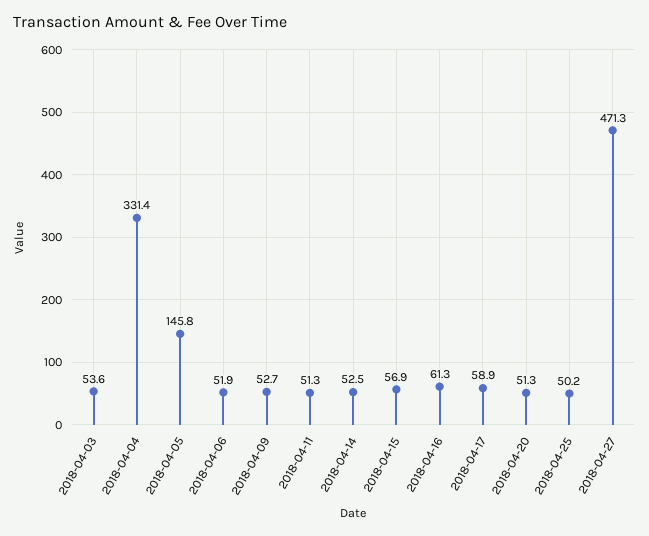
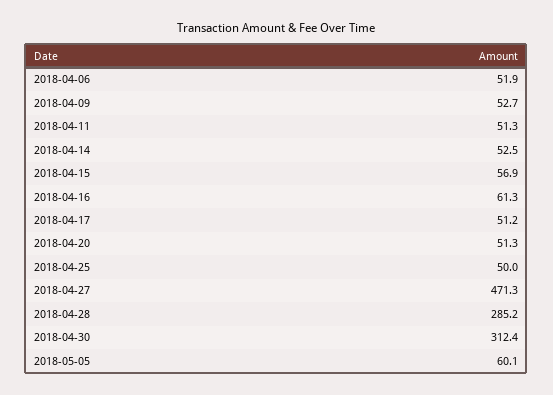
2018-04-03: 53.6 -> none
2018-04-04: 331.4 -> none
2018-04-05: 145.8 -> none
2018-04-17: 58.9 -> 51.2
2018-04-25: 50.2 -> 50
2018-04-28: none -> 285.2
2018-04-30: none -> 312.4
2018-05-05: none -> 60.1

